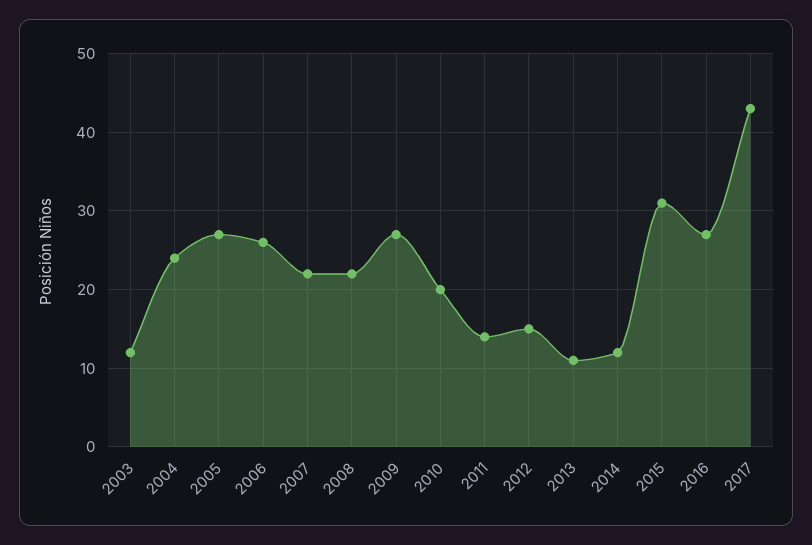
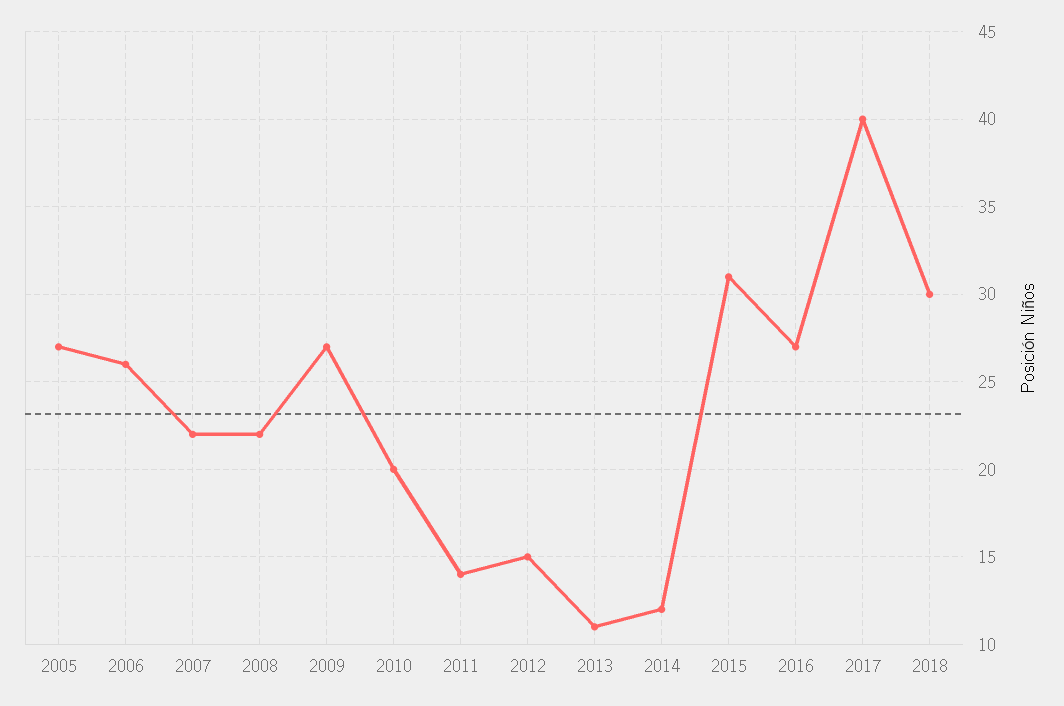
2003: 12 -> none
2004: 24 -> none
2017: 43 -> 40
2018: none -> 30

